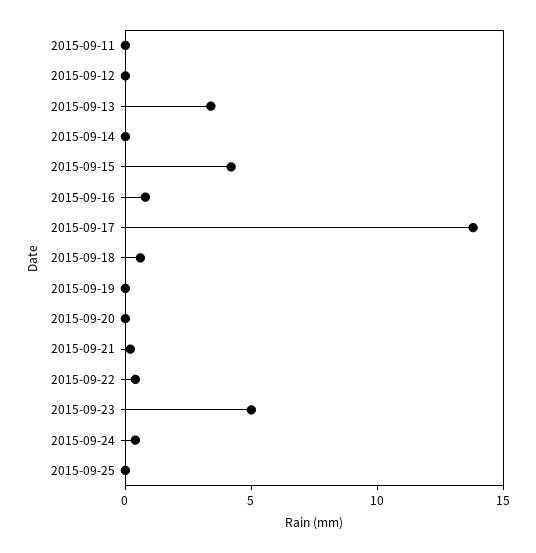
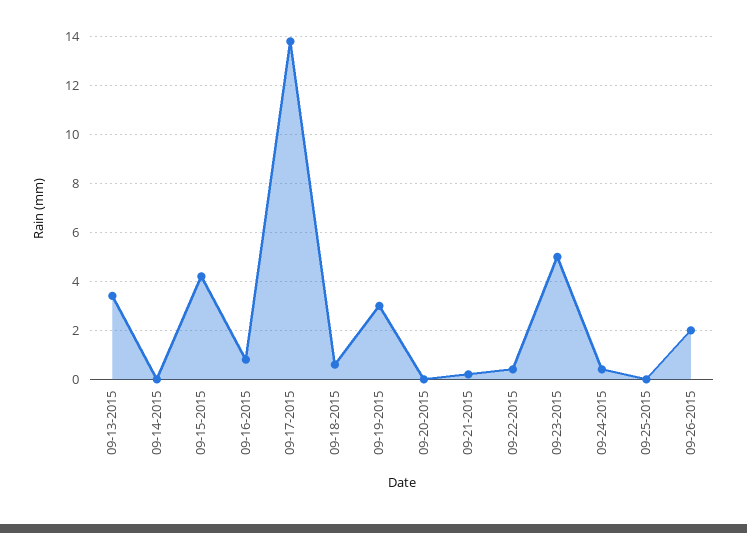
2015-09-11: 0 -> none
2015-09-12: 0 -> none
2015-09-19: 0 -> 3
09-26-2015: none -> 2

